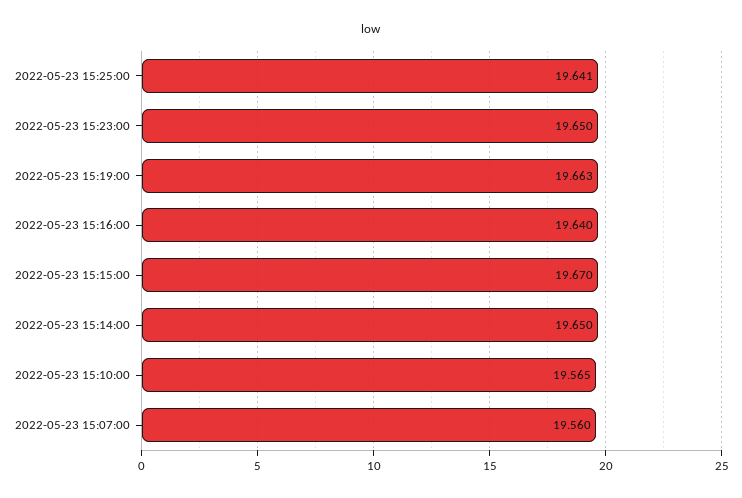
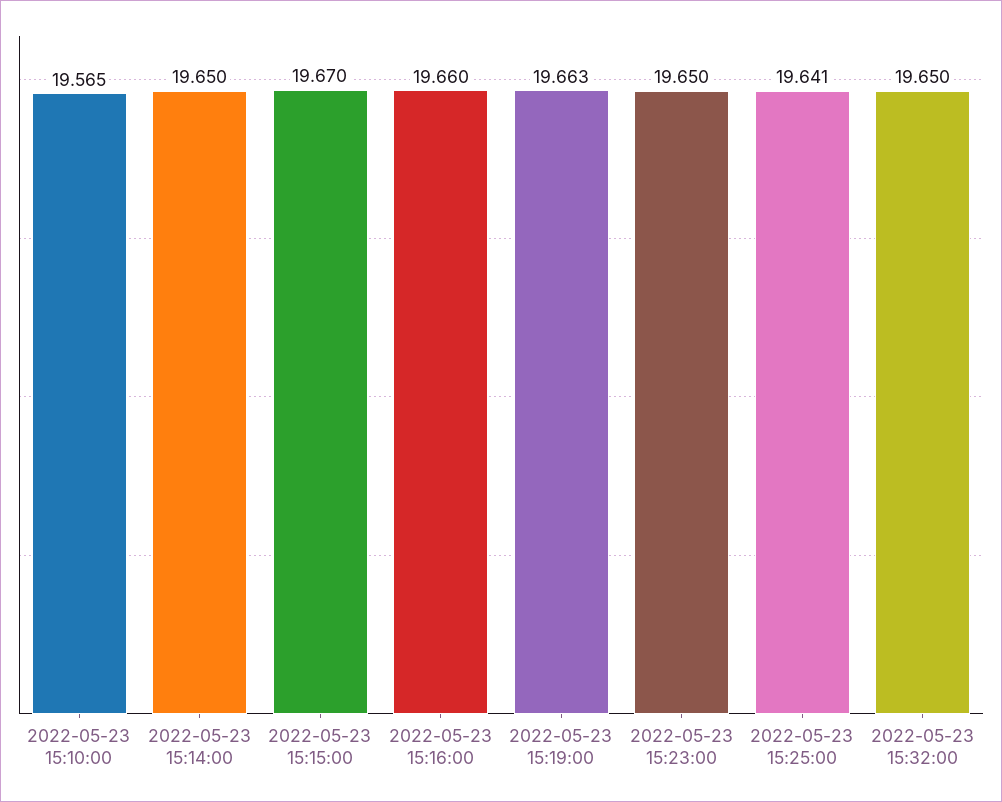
2022-05-23 15:16:00: 19.64 -> 19.66
2022-05-23 15:07:00: 19.56 -> none
2022-05-23 15:32:00: none -> 19.65

